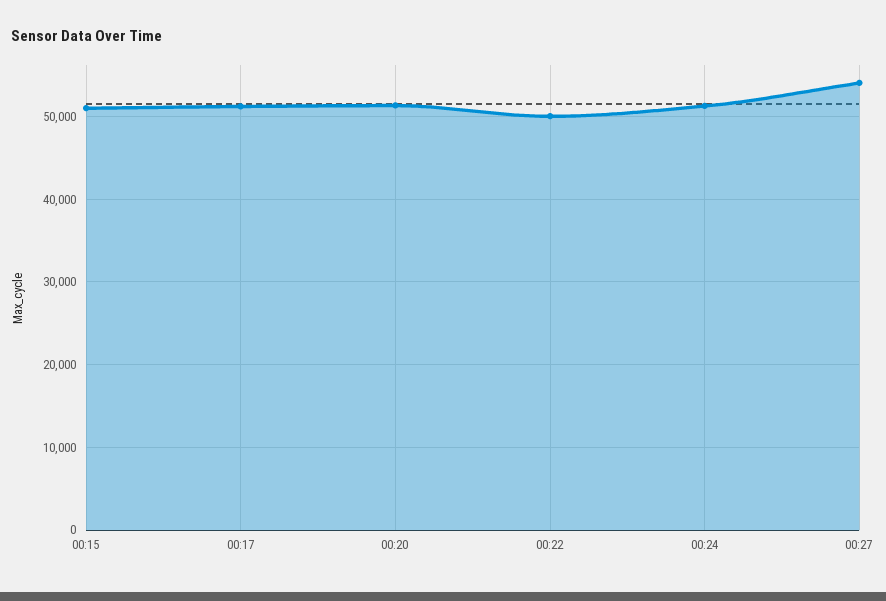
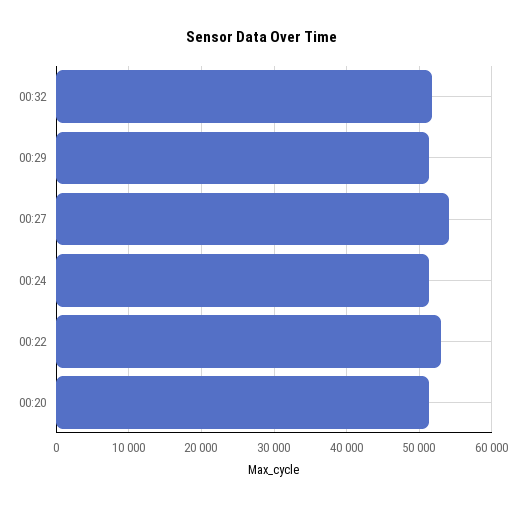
00:15: 51000 -> none
00:17: 51000 -> none
00:22: 50000 -> 53000
00:32: none -> 52000
00:29: none -> 51000

